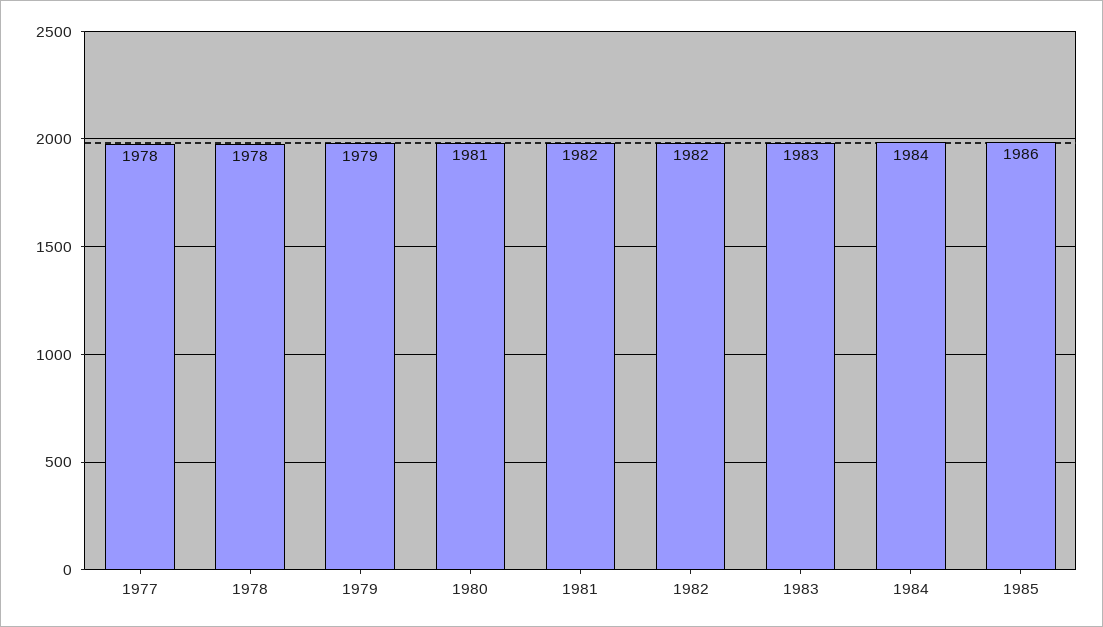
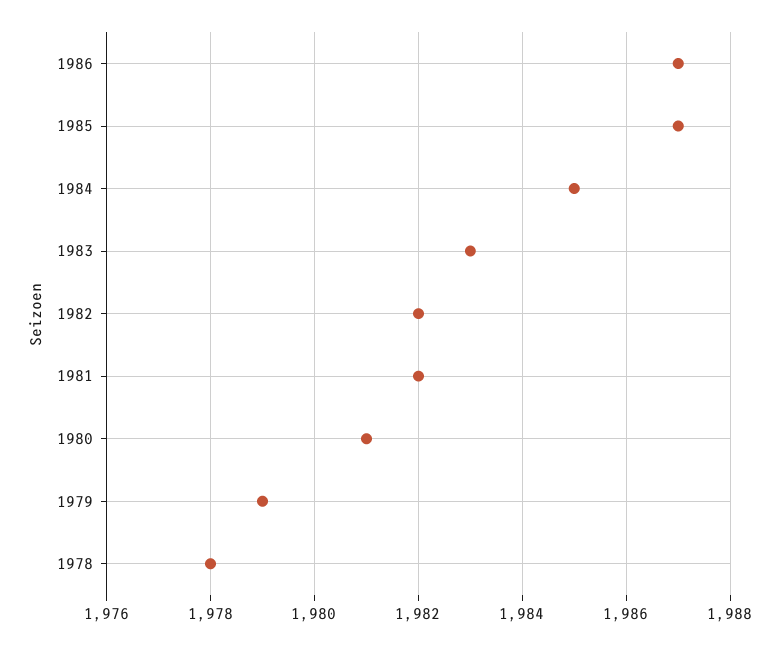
1977: 1978 -> none
1984: 1984 -> 1985
1985: 1986 -> 1987
1986: none -> 1987

